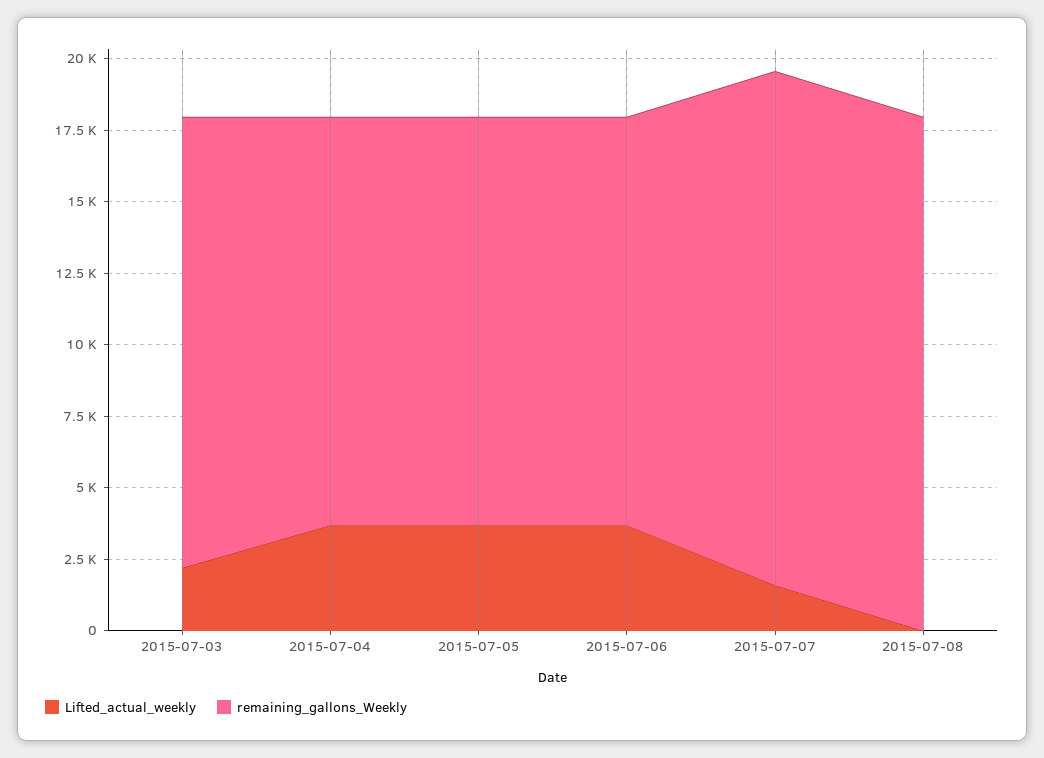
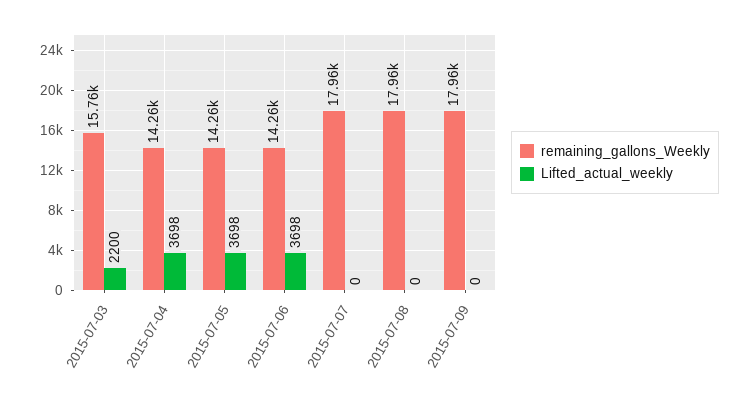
Lifted_actual_weekly, 2015-07-07: 1500 -> 0
remaining_gallons_Weekly, 2015-07-09: none -> 17960
Lifted_actual_weekly, 2015-07-09: none -> 0

